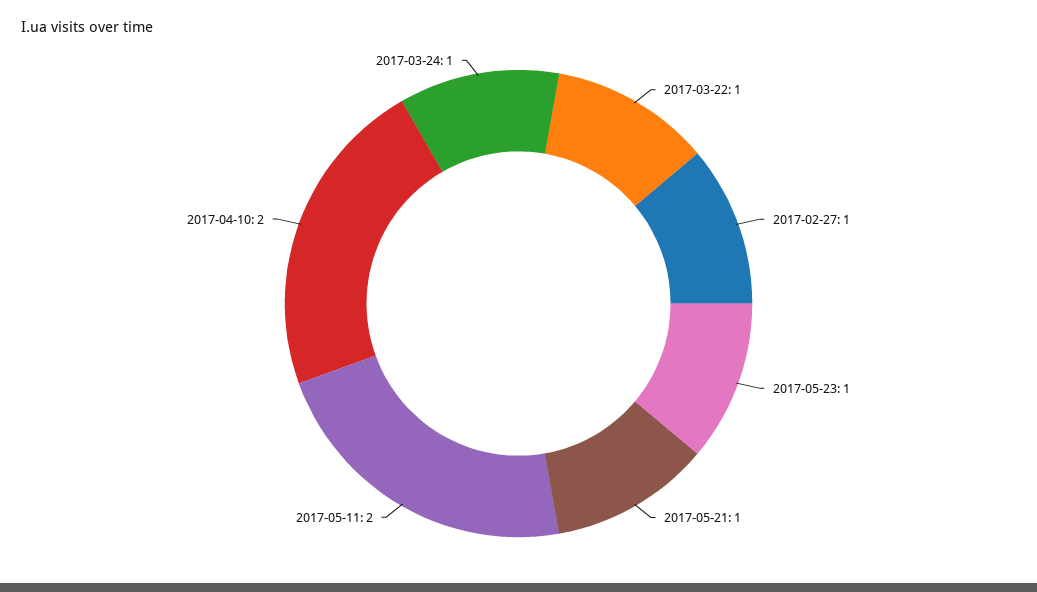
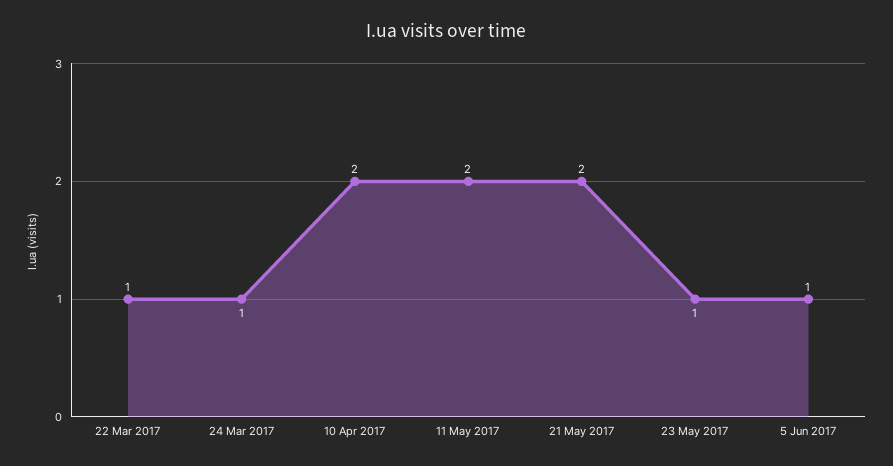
2017-02-27: 1 -> none
2017-05-21: 1 -> 2
5 Jun 2017: none -> 1

